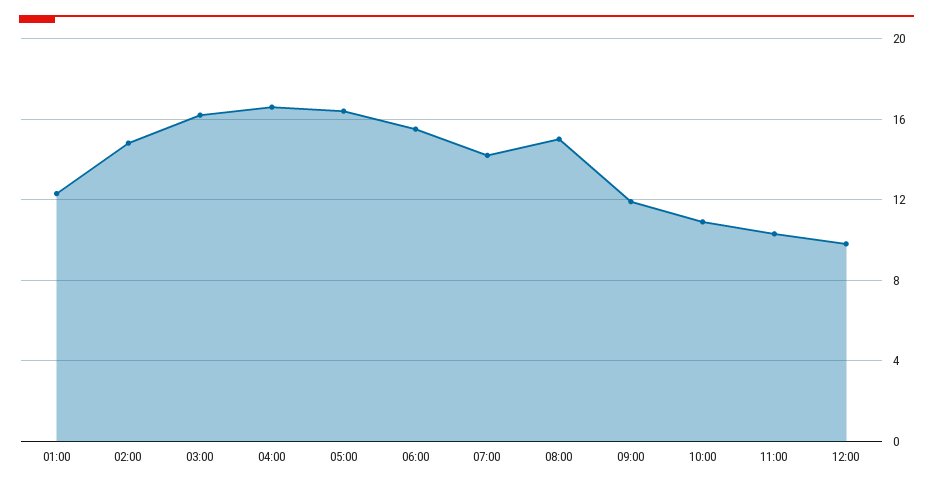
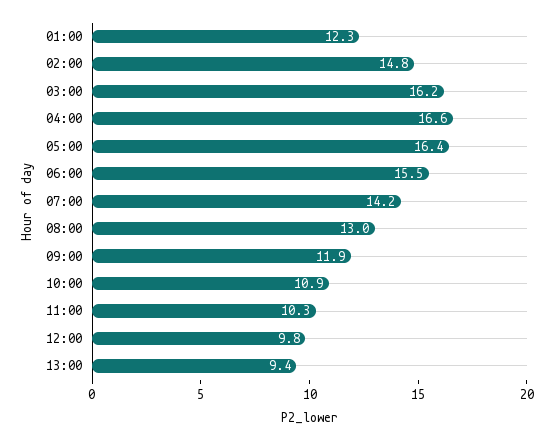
08:00: 15 -> 13
13:00: none -> 9.4

